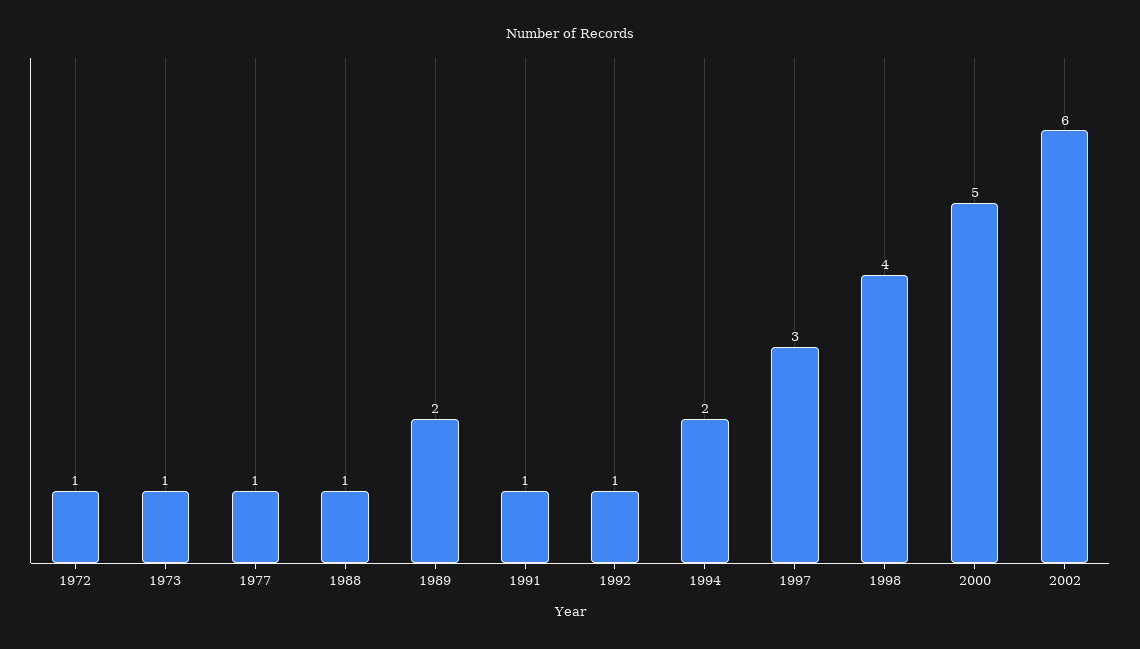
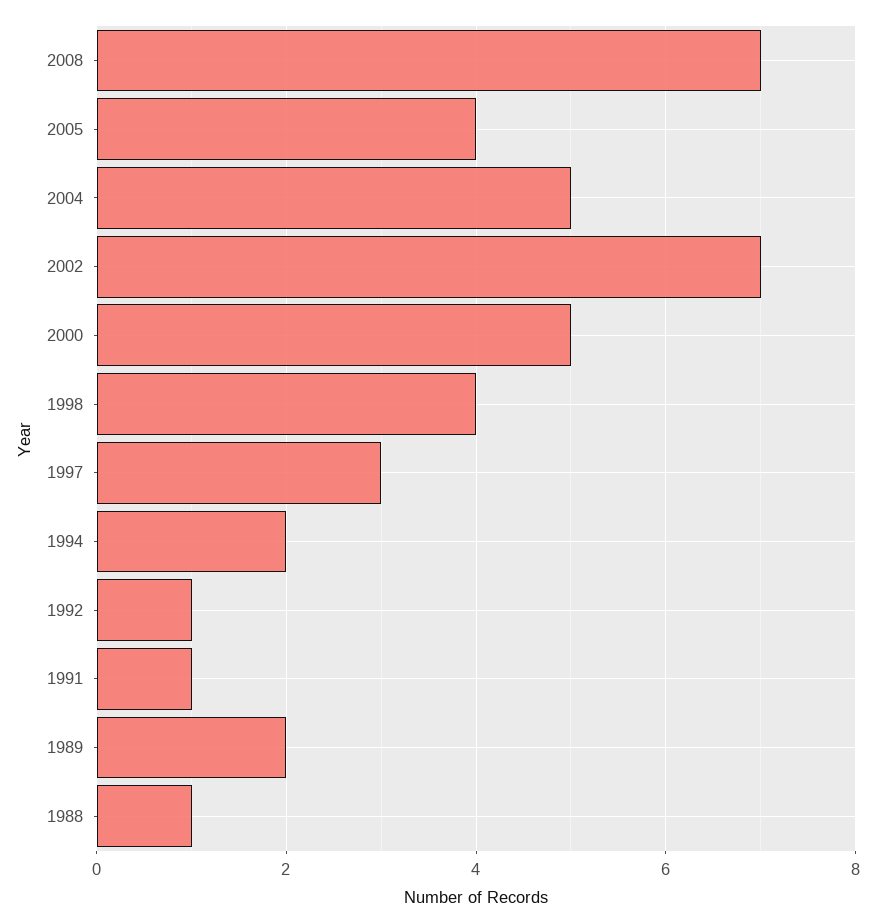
1972: 1 -> none
1973: 1 -> none
1977: 1 -> none
2002: 6 -> 7
2008: none -> 7
2005: none -> 4
2004: none -> 5

